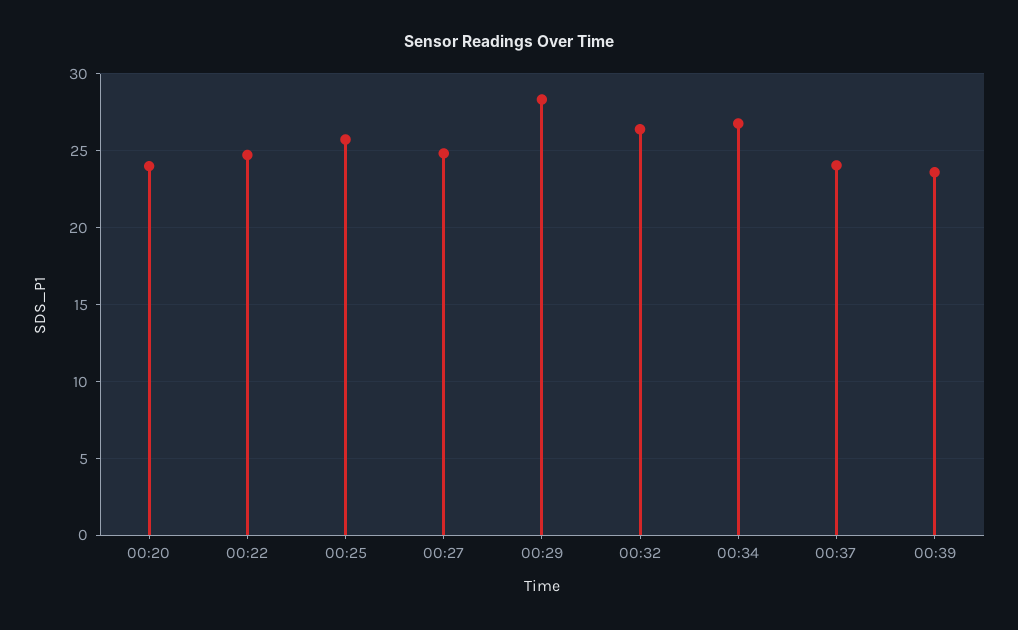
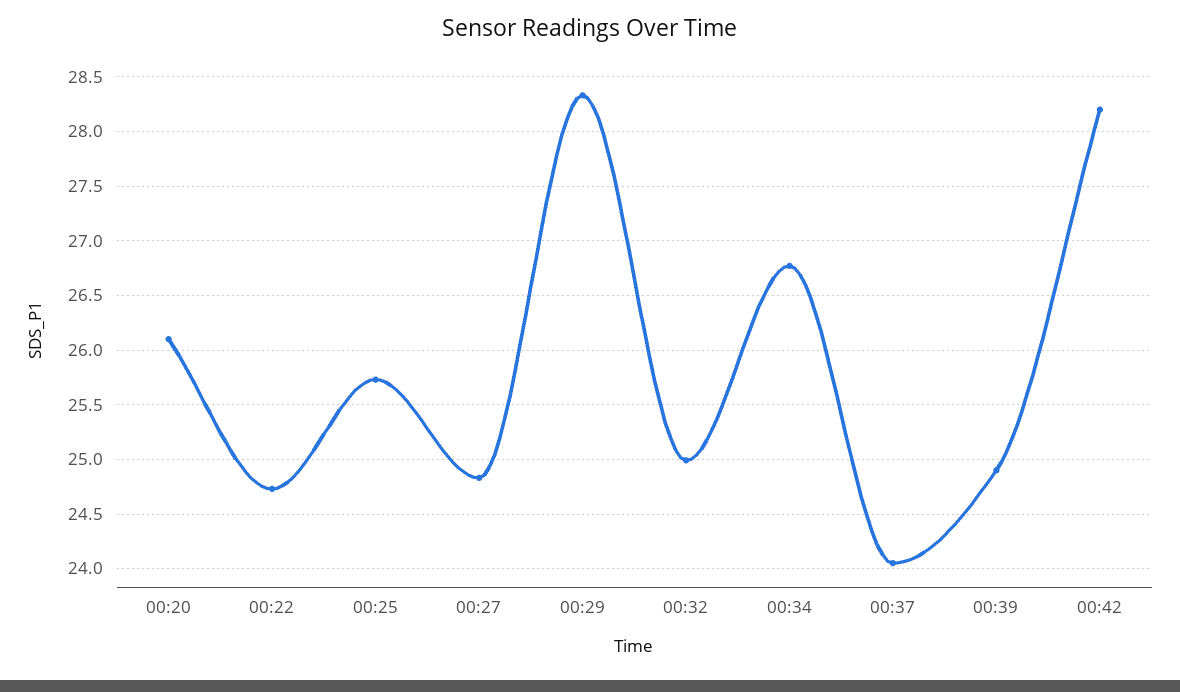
00:20: 24 -> 26.1
00:32: 26.5 -> 25
00:39: 23.5 -> 24.9
00:42: none -> 28.2

